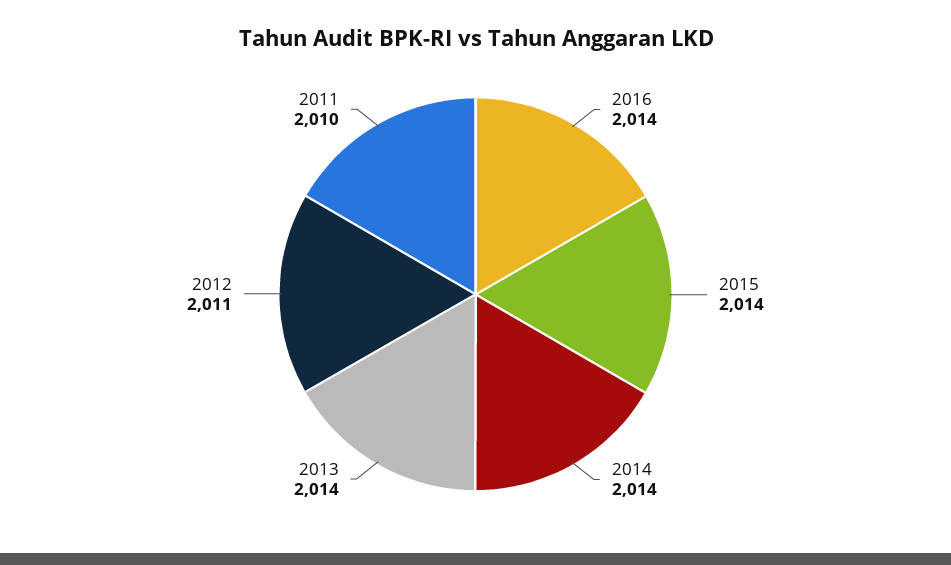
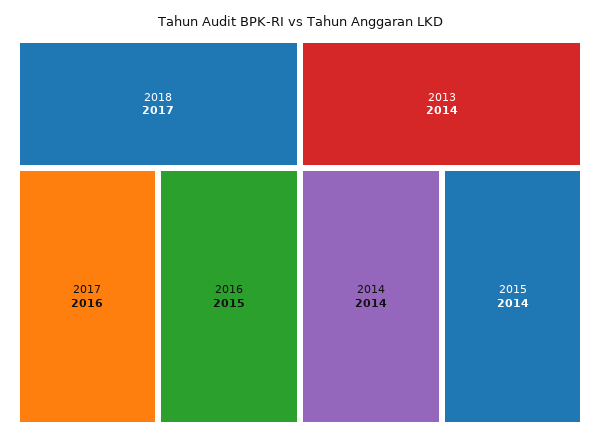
2016: 2014 -> 2015
2012: 2011 -> none
2011: 2010 -> none
2018: none -> 2017
2017: none -> 2016

